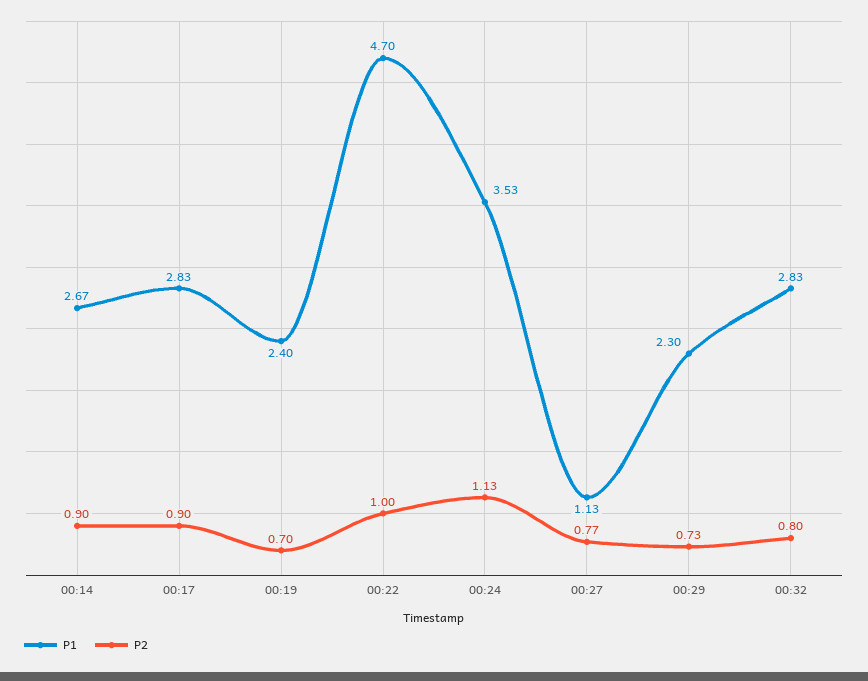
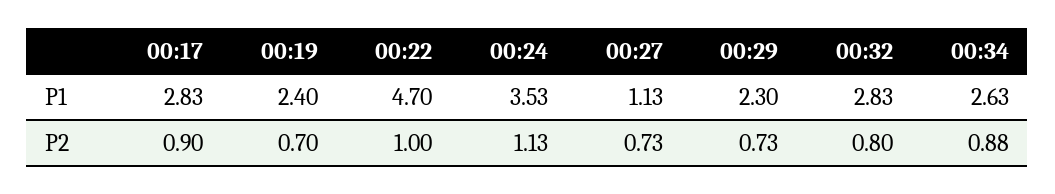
P1, 00:14: 2.67 -> none
P2, 00:14: 0.9 -> none
P2, 00:27: 0.77 -> 0.73
P1, 00:34: none -> 2.63
P2, 00:34: none -> 0.88

